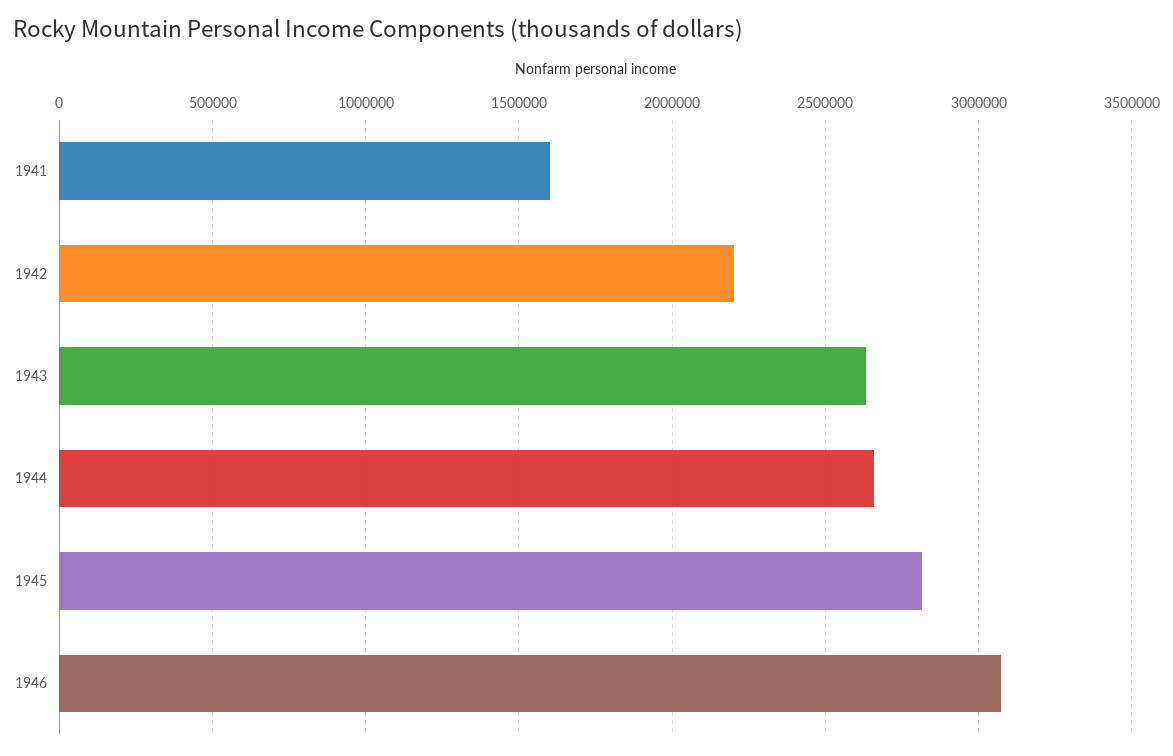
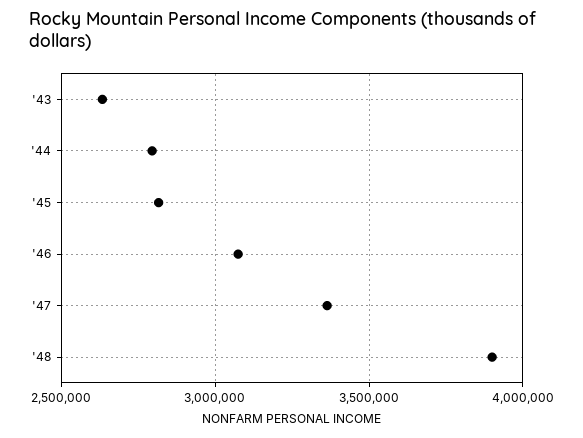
1941: 1600000 -> none
1942: 2200000 -> none
1944: 2650000 -> 2800000
'47: none -> 3350000
'48: none -> 3900000

